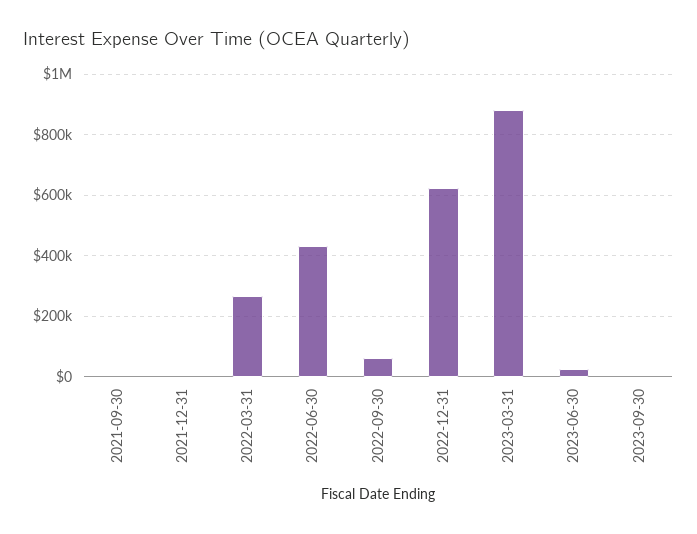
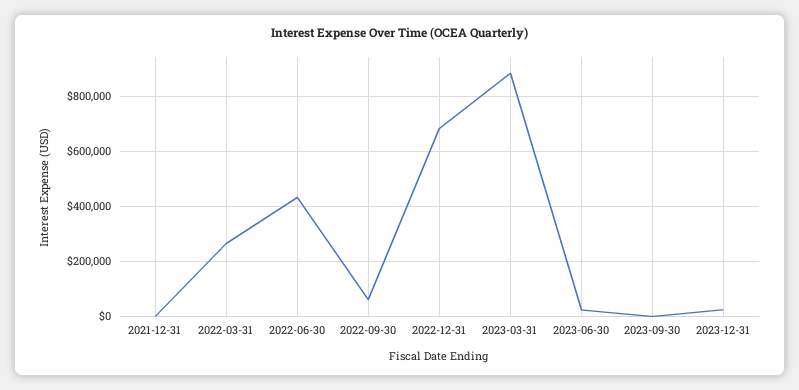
2021-09-30: 0 -> none
2022-12-31: 620000 -> 675000
2023-12-31: none -> 25000

